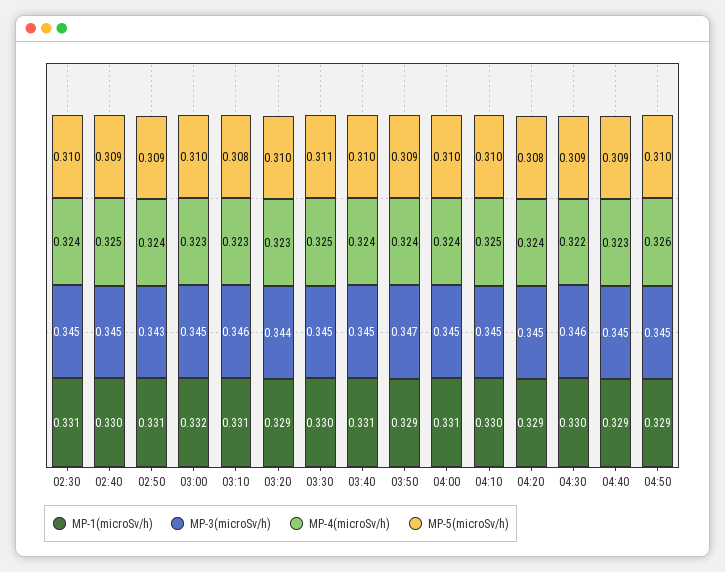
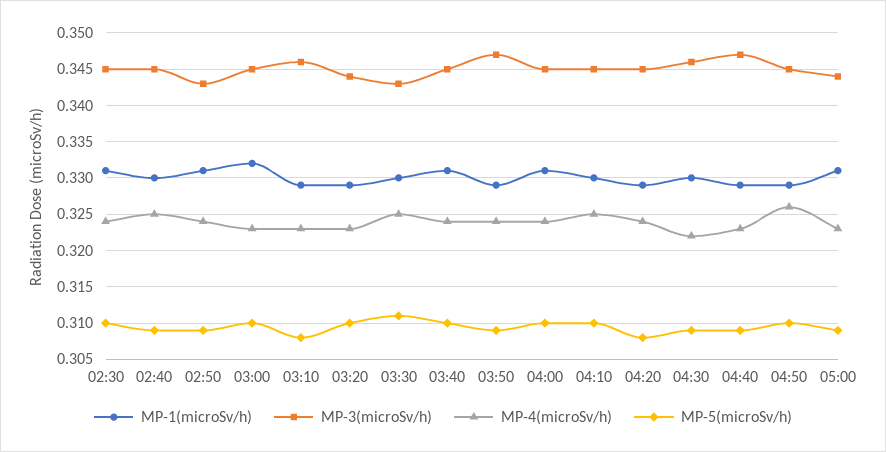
MP-1(microSv/h), 03:10: 0.331 -> 0.329
MP-3(microSv/h), 03:30: 0.345 -> 0.343
MP-3(microSv/h), 04:40: 0.345 -> 0.347
MP-1(microSv/h), 05:00: none -> 0.331
MP-3(microSv/h), 05:00: none -> 0.344
MP-4(microSv/h), 05:00: none -> 0.323
MP-5(microSv/h), 05:00: none -> 0.309

